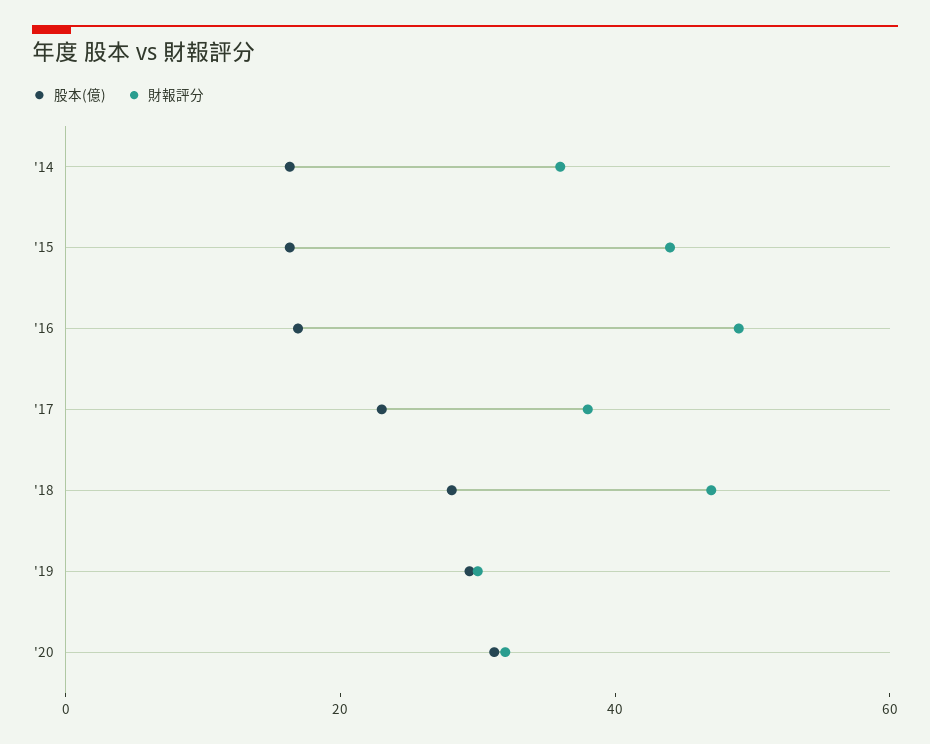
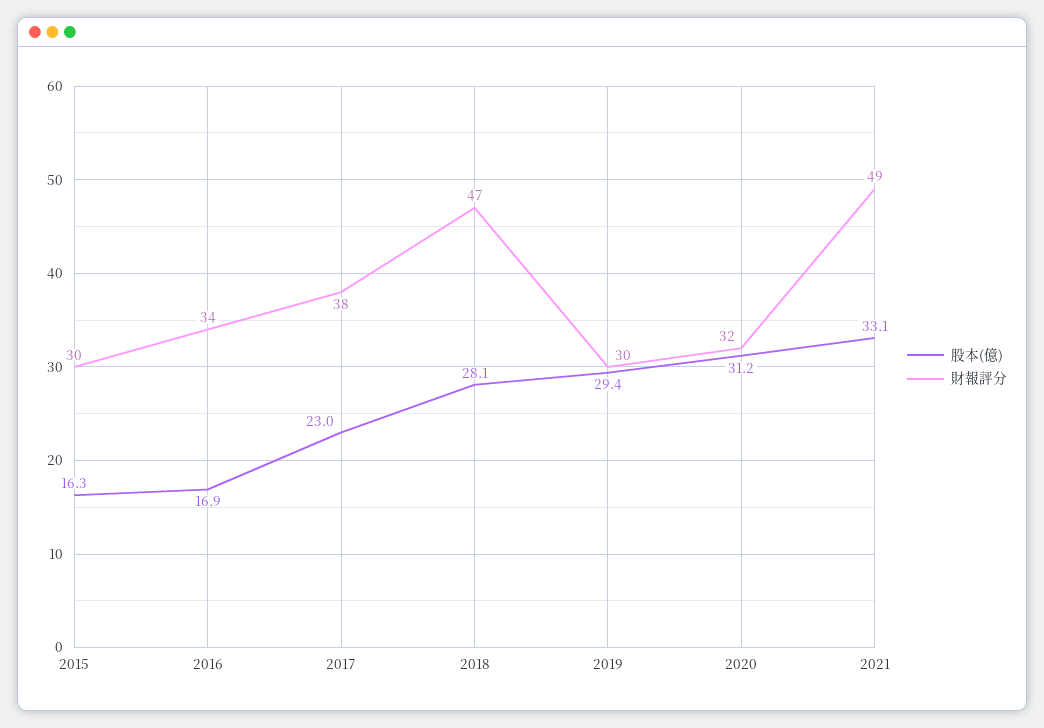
股本(億), '14: 15 -> none
財報評分, '14: 35 -> none
財報評分, '15: 45 -> 30
財報評分, '16: 50 -> 34
股本(億), 2021: none -> 33.1
財報評分, 2021: none -> 49

